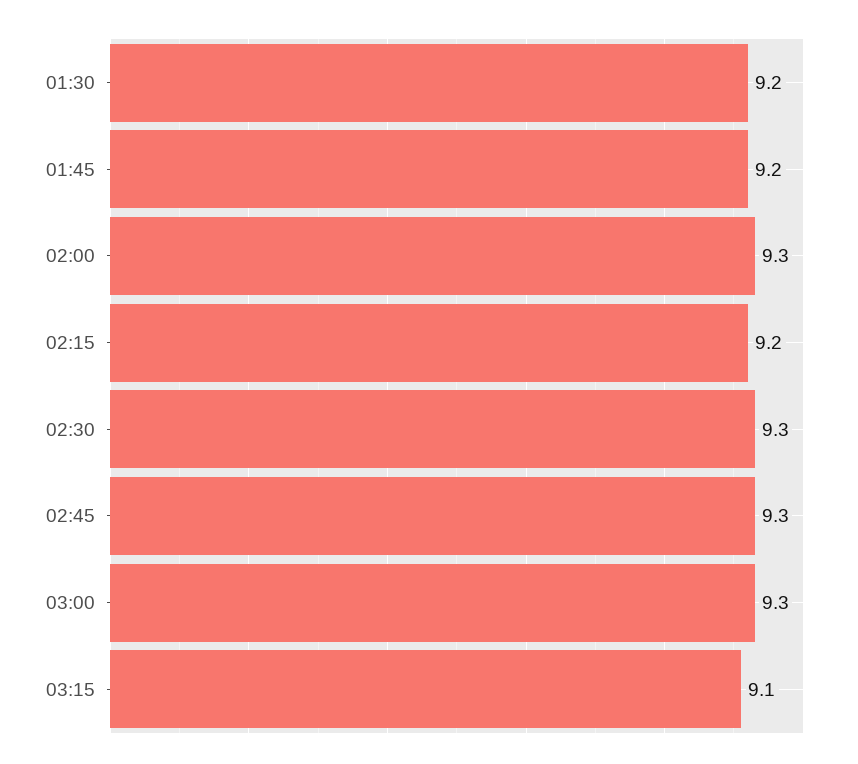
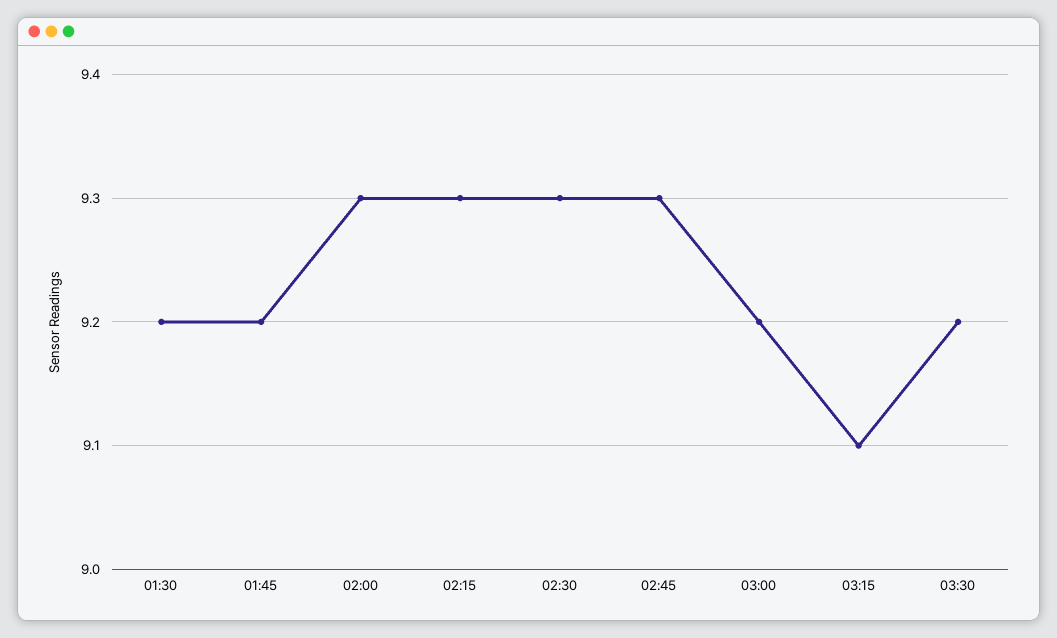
02:15: 9.2 -> 9.3
03:00: 9.3 -> 9.2
03:30: none -> 9.2

